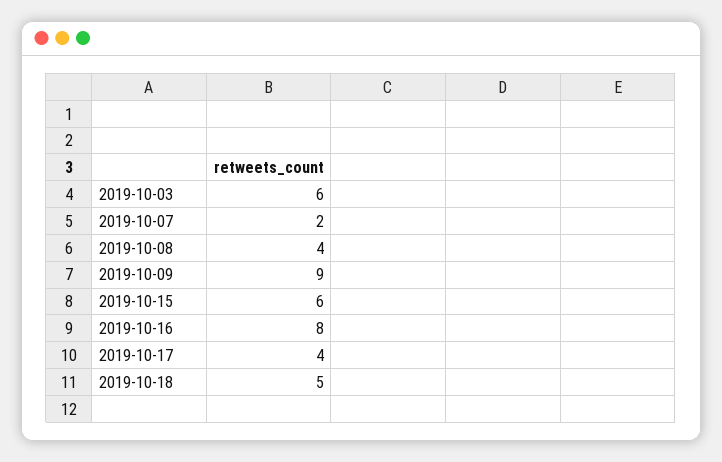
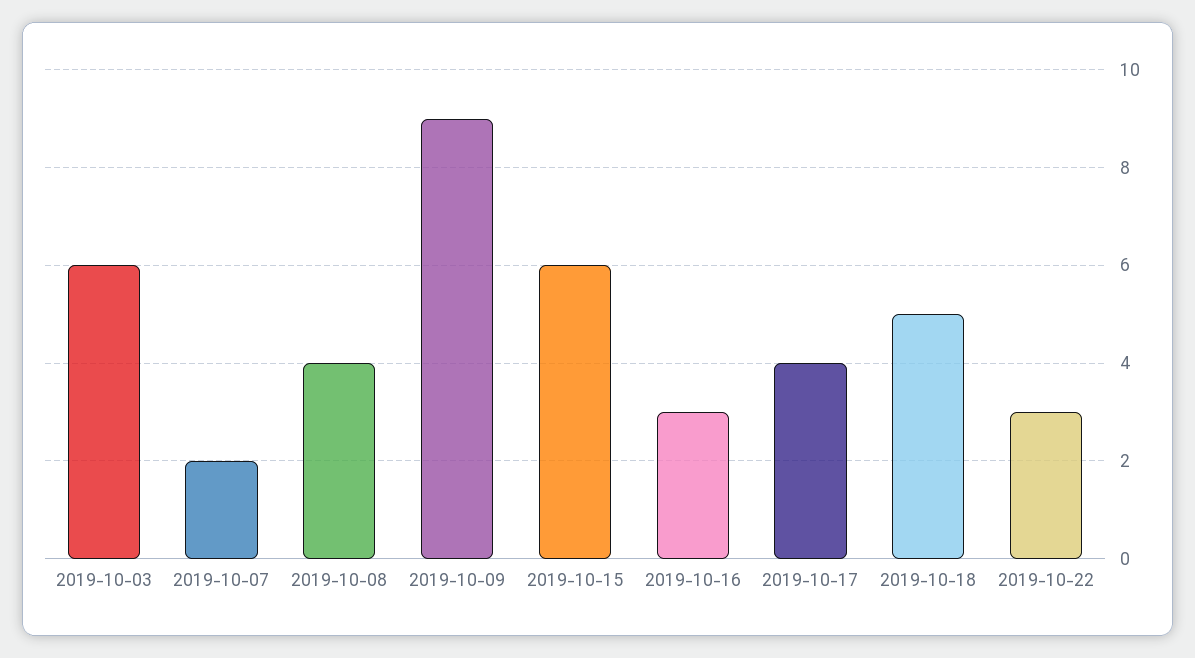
2019-10-16: 8 -> 3
2019-10-22: none -> 3

